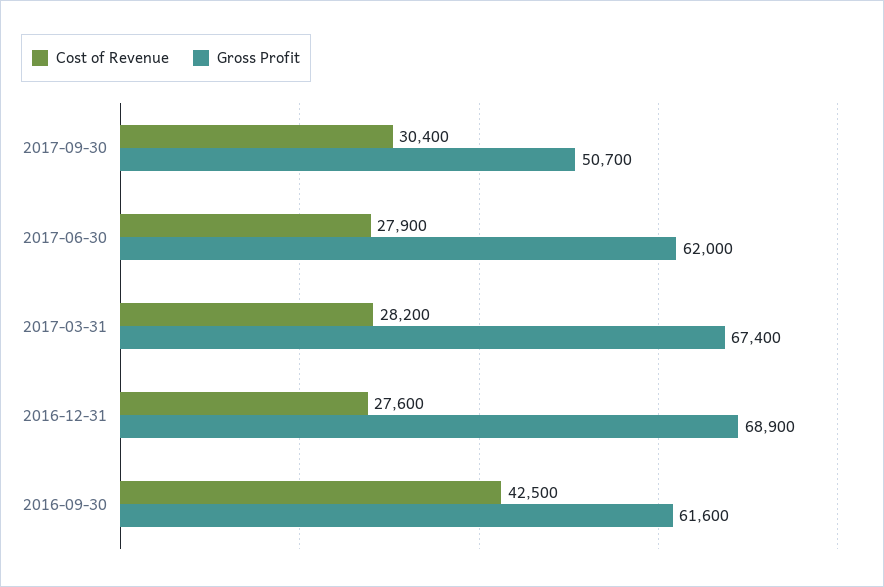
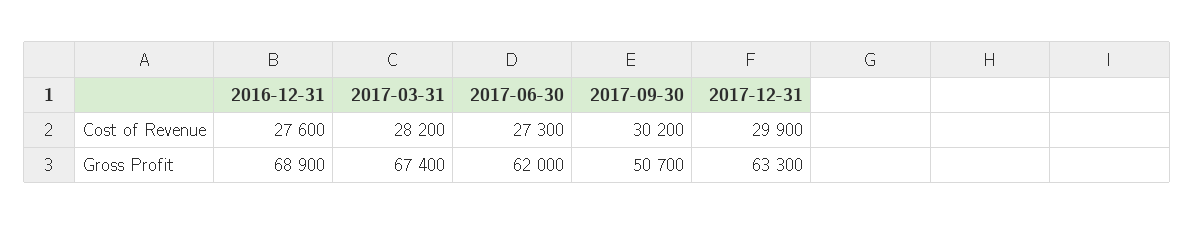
Cost of Revenue, 2017-09-30: 30400 -> 30200
Cost of Revenue, 2017-06-30: 27900 -> 27300
Cost of Revenue, 2016-09-30: 42500 -> none
Gross Profit, 2016-09-30: 61600 -> none
Cost of Revenue, 2017-12-31: none -> 29900
Gross Profit, 2017-12-31: none -> 63300

